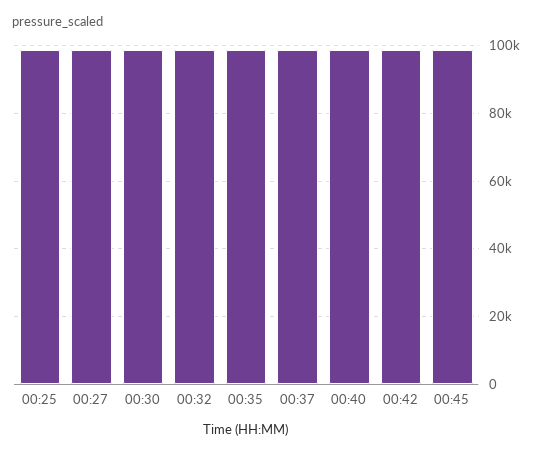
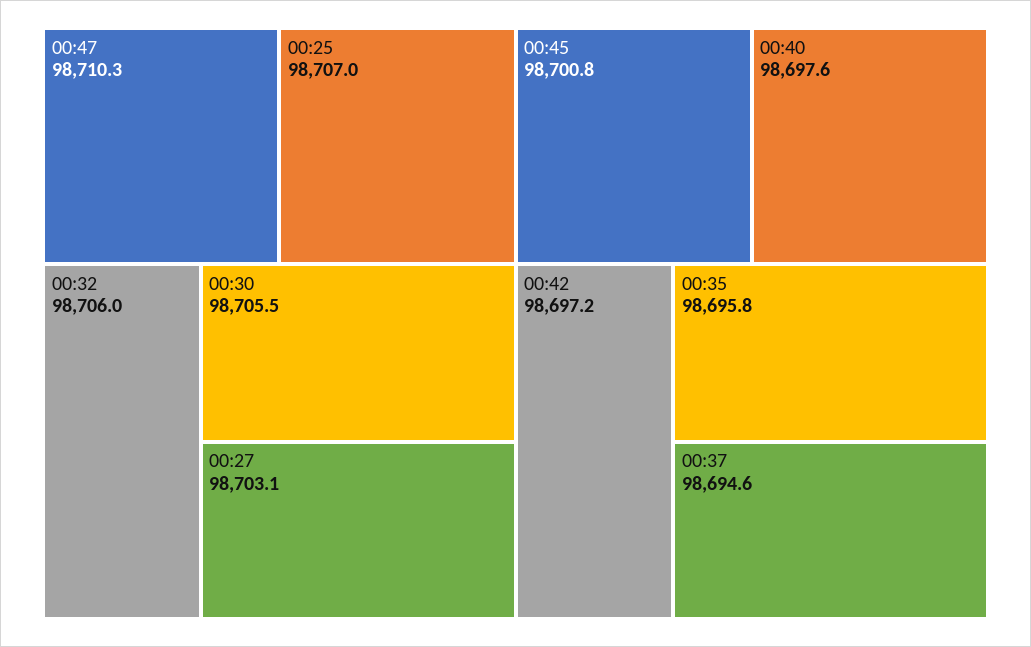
00:47: none -> 98710.3

